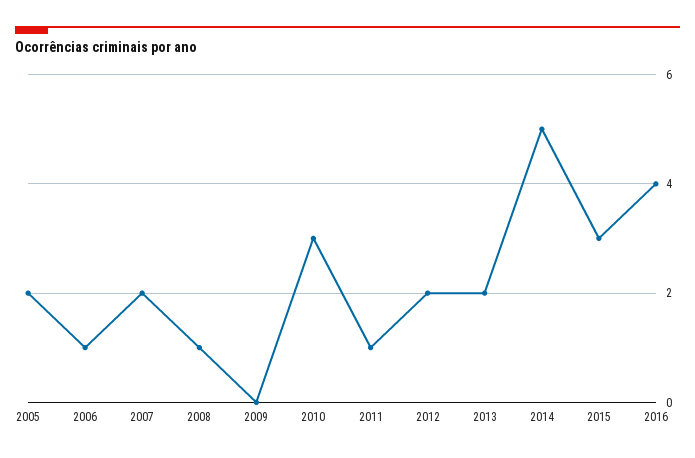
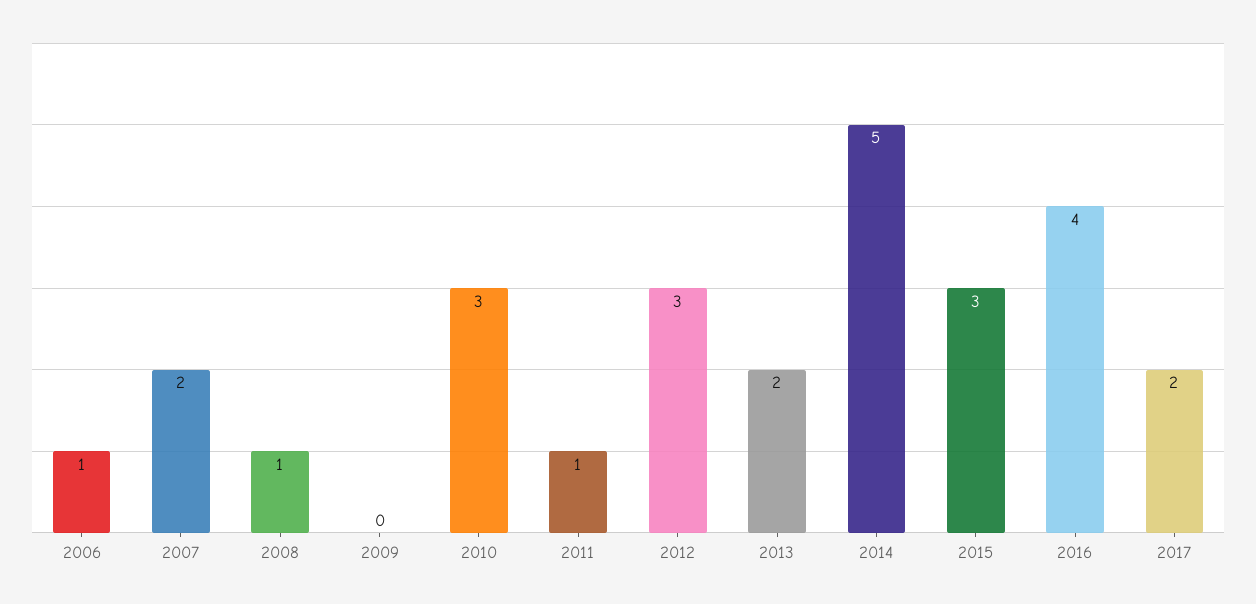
2005: 2 -> none
2012: 2 -> 3
2017: none -> 2

